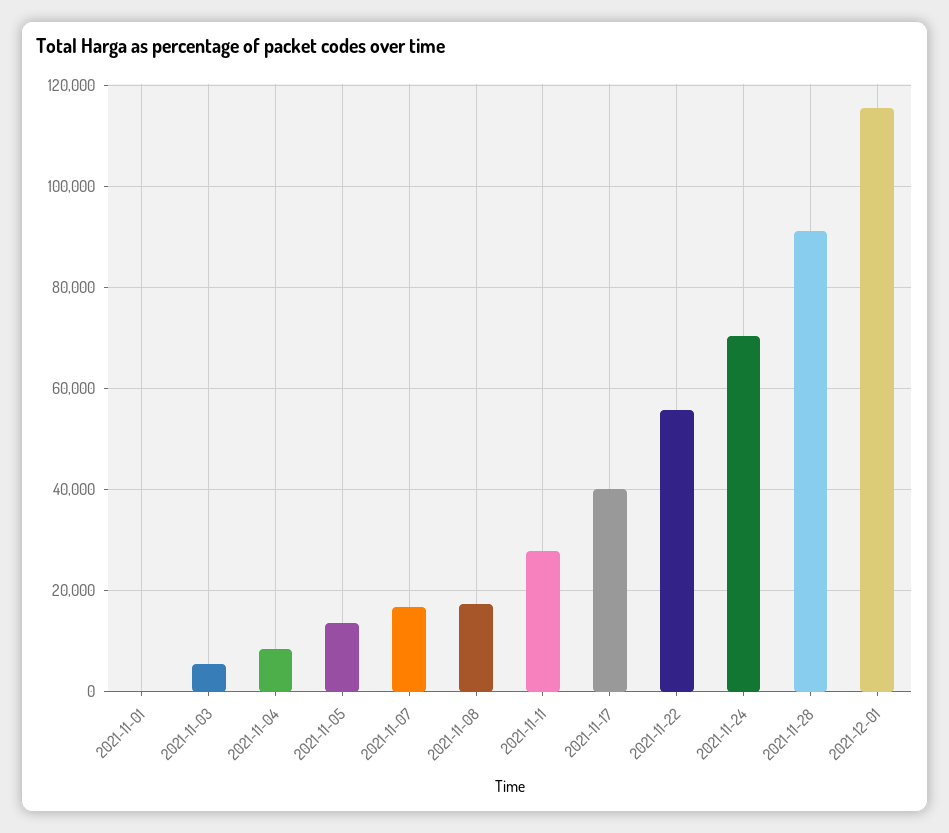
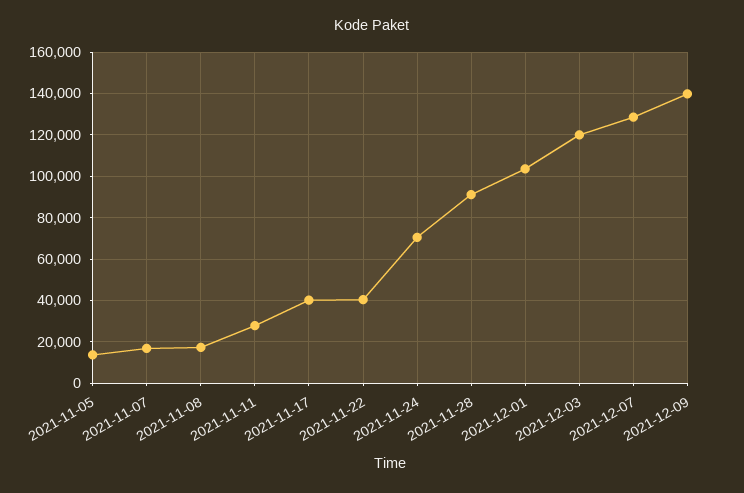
2021-11-01: 0 -> none
2021-11-03: 6000 -> none
2021-11-04: 8000 -> none
2021-11-22: 56000 -> 40000
2021-12-01: 116000 -> 105000
2021-12-03: none -> 120000
2021-12-07: none -> 130000
2021-12-09: none -> 140000

